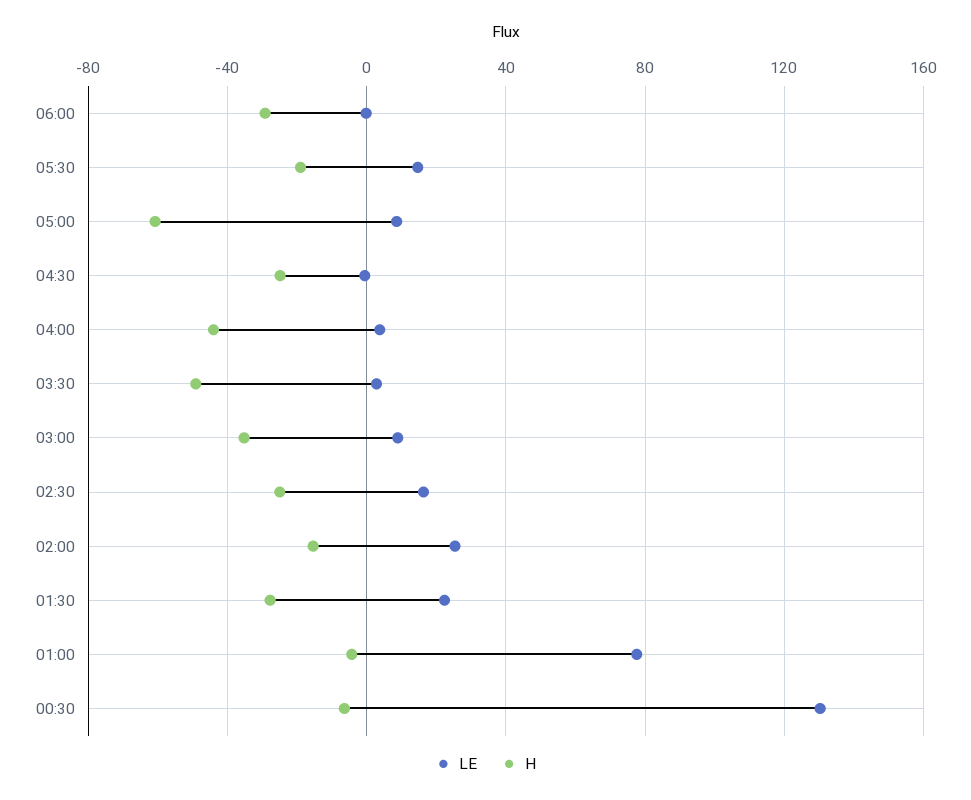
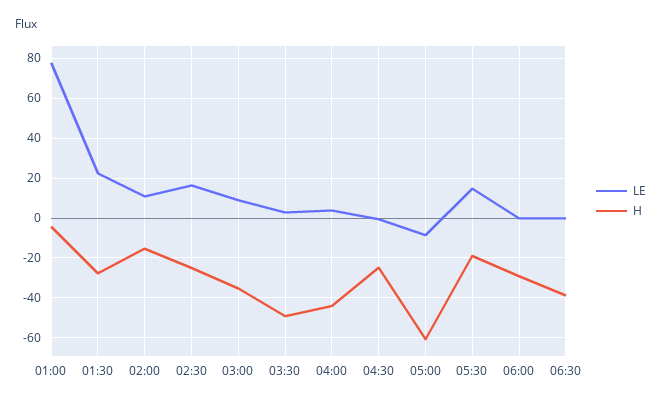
LE, 05:00: 10 -> -10
LE, 02:00: 25 -> 10
LE, 00:30: 130 -> none
H, 00:30: -5 -> none
LE, 06:30: none -> 0
H, 06:30: none -> -40

